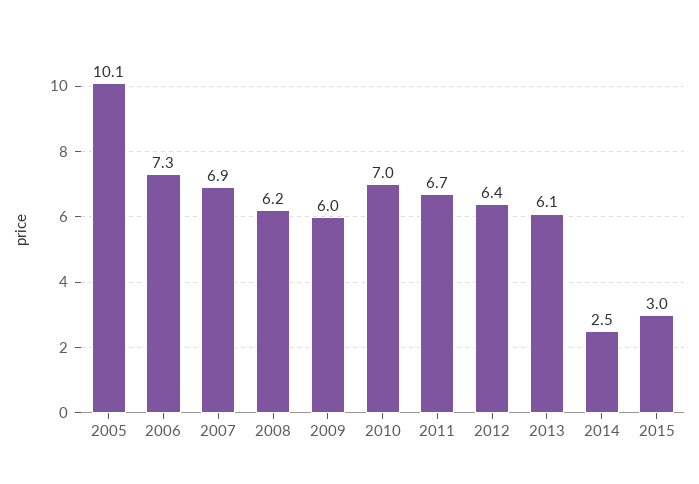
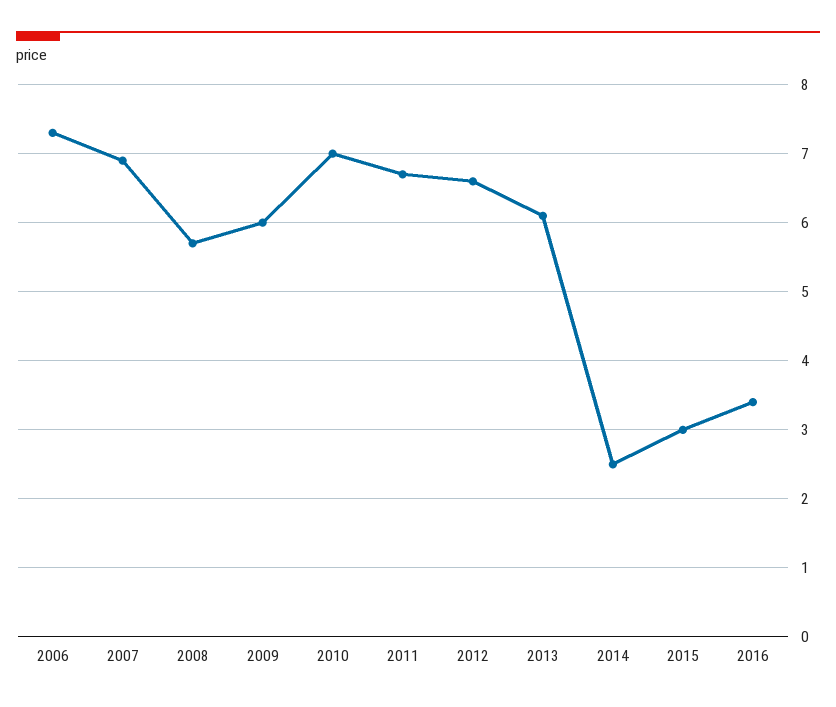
2005: 10.1 -> none
2008: 6.2 -> 5.7
2012: 6.4 -> 6.6
2016: none -> 3.4

